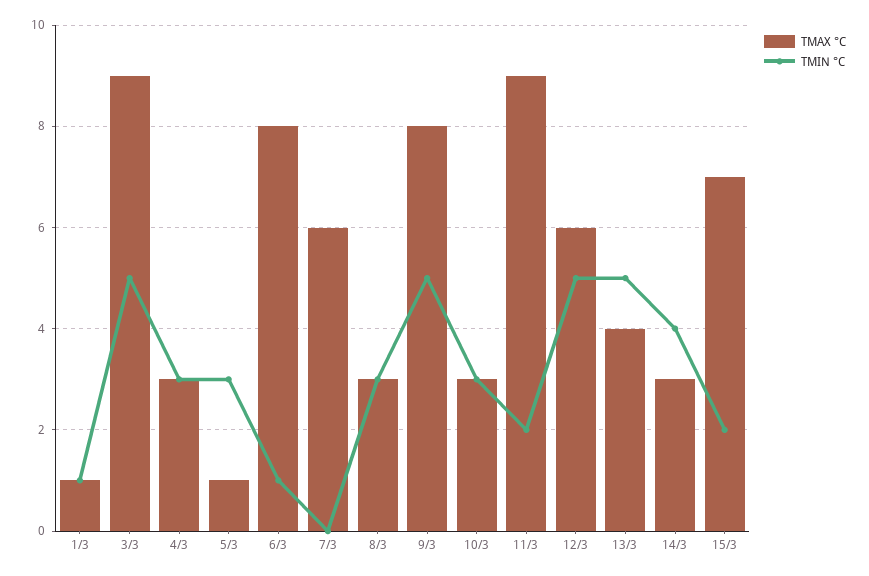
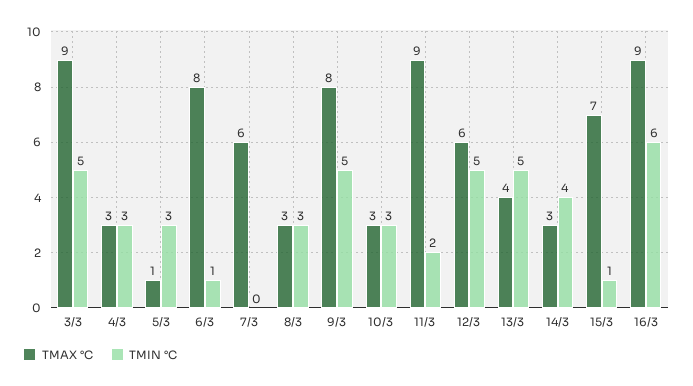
TMAX °C, 1/3: 1 -> none
TMIN °C, 1/3: 1 -> none
TMIN °C, 15/3: 2 -> 1
TMAX °C, 16/3: none -> 9
TMIN °C, 16/3: none -> 6

